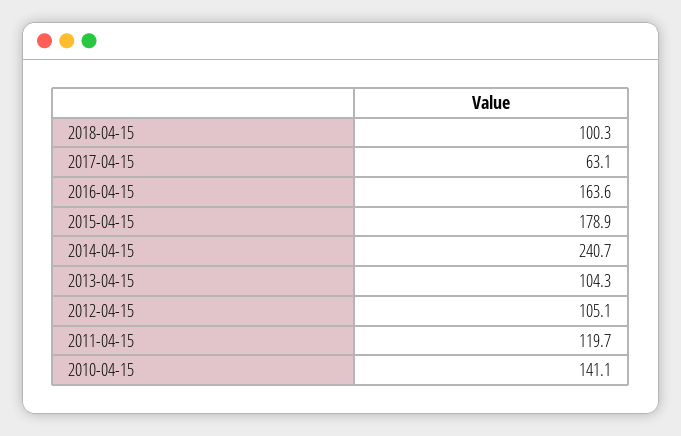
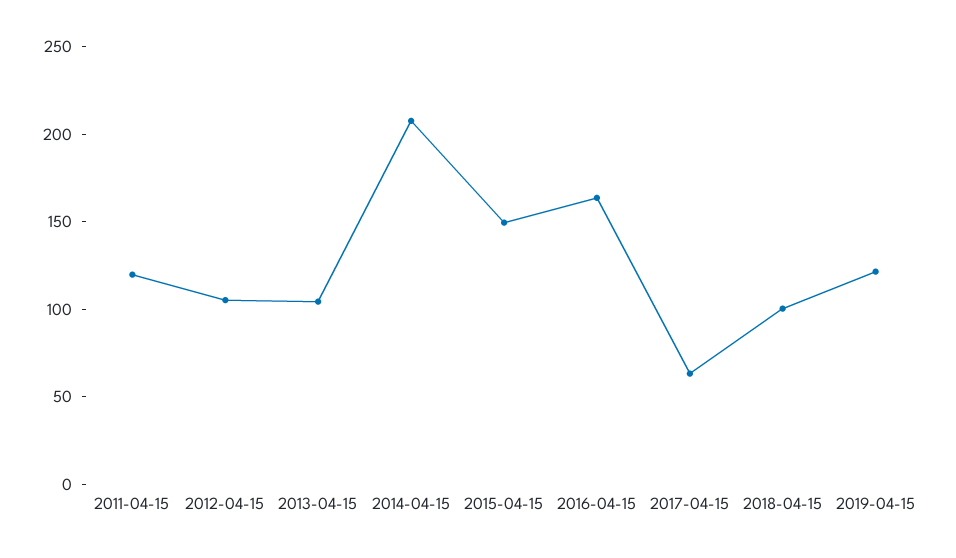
2015-04-15: 178.9 -> 150
2014-04-15: 240.7 -> 210
2010-04-15: 141.1 -> none
2019-04-15: none -> 120

